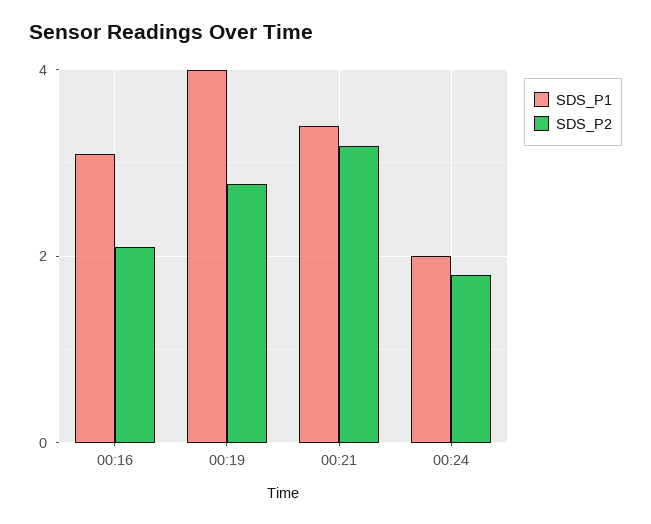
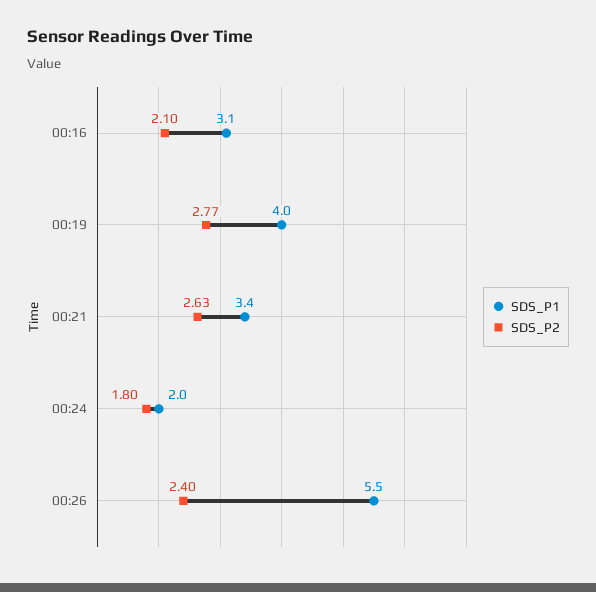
SDS_P2, 00:21: 3.2 -> 2.63
SDS_P1, 00:26: none -> 5.5
SDS_P2, 00:26: none -> 2.4

